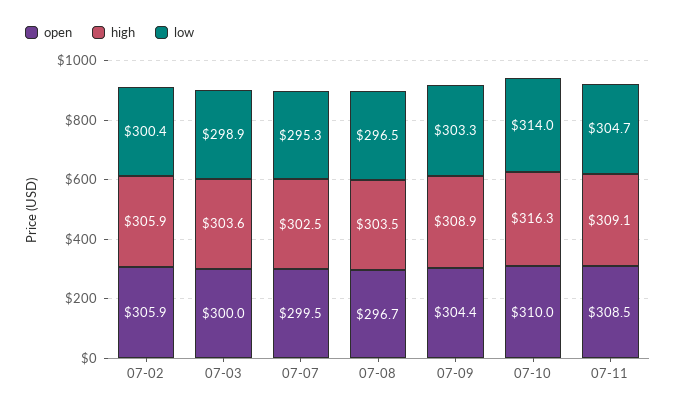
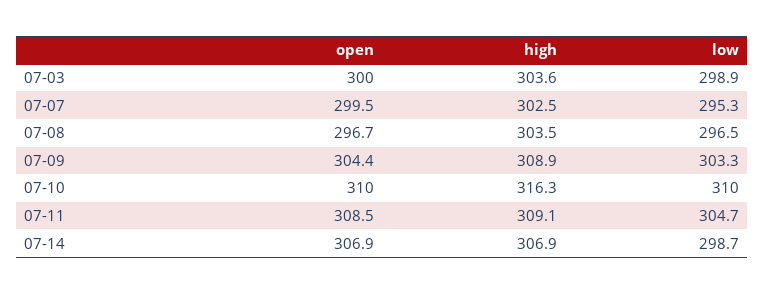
open, 07-02: 305.9 -> none
high, 07-02: 305.9 -> none
low, 07-02: 300.4 -> none
low, 07-10: 314 -> 310
open, 07-14: none -> 306.9
high, 07-14: none -> 306.9
low, 07-14: none -> 298.7

